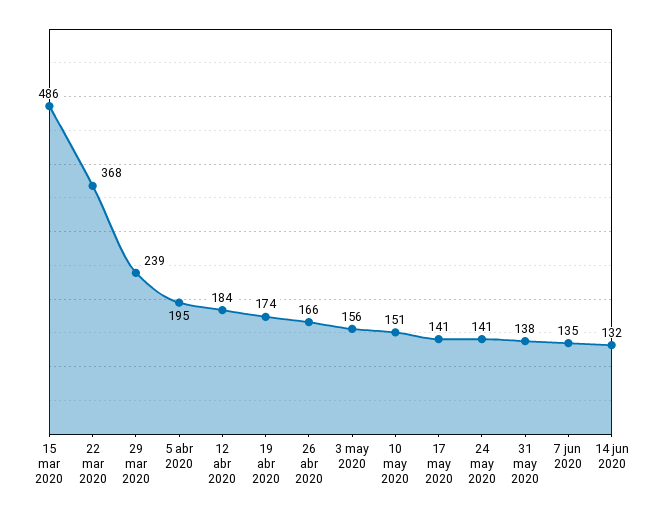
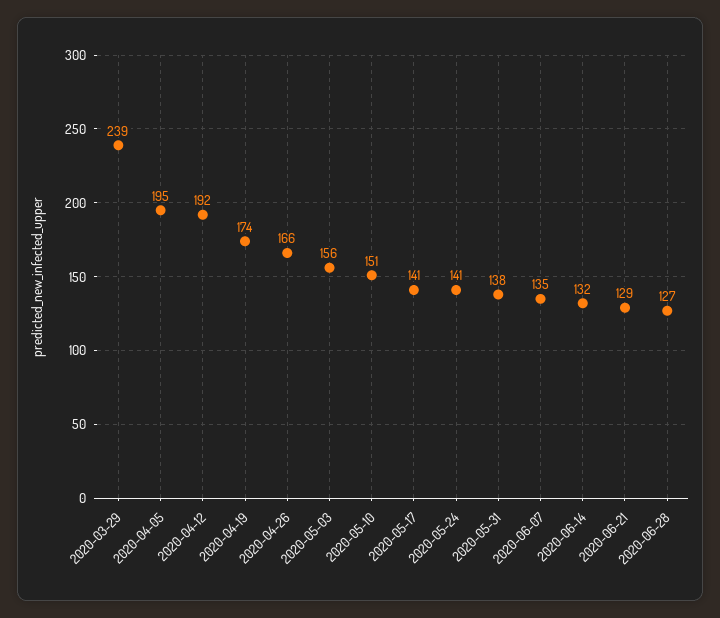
15 mar 2020: 486 -> none
22 mar 2020: 368 -> none
12 abr 2020: 184 -> 192
2020-06-21: none -> 129
2020-06-28: none -> 127

